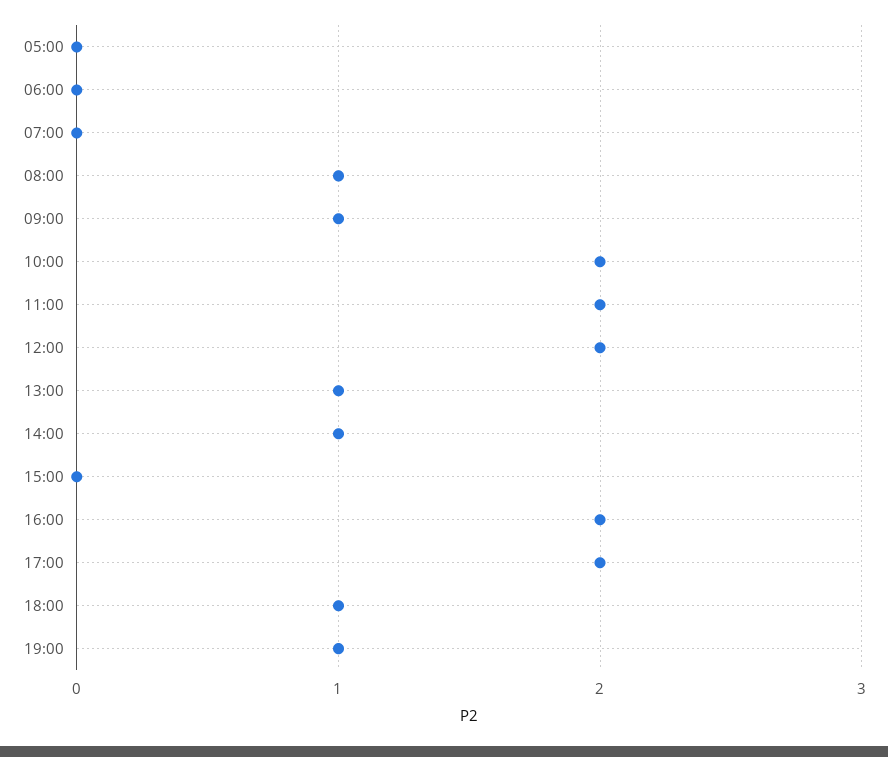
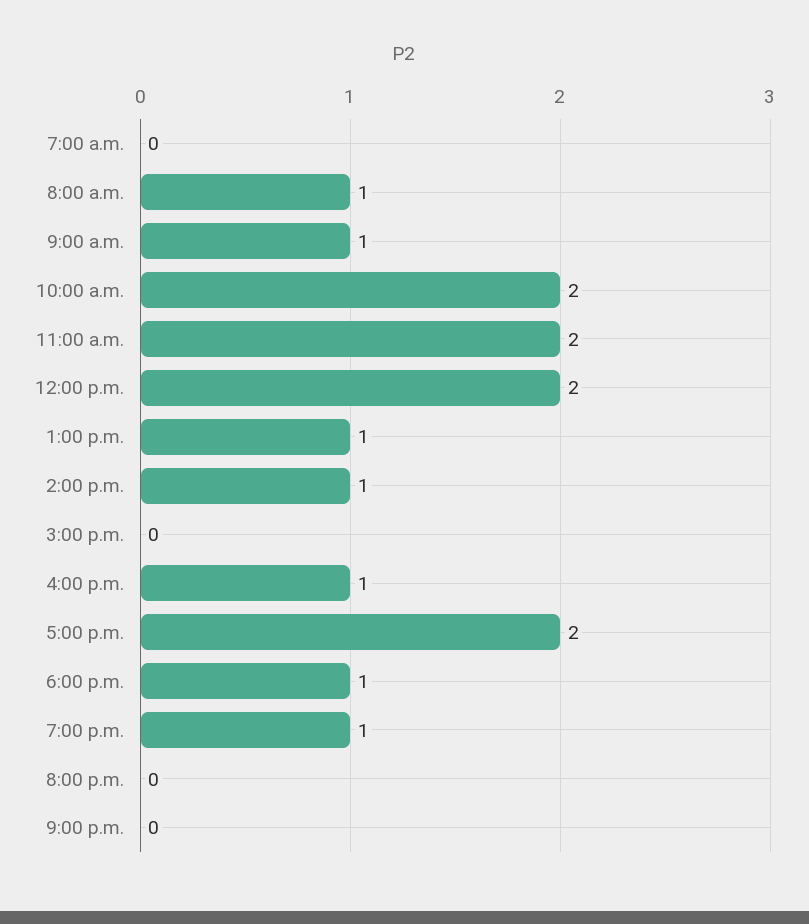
05:00: 0 -> none
06:00: 0 -> none
16:00: 2 -> 1
8:00 p.m.: none -> 0
9:00 p.m.: none -> 0

